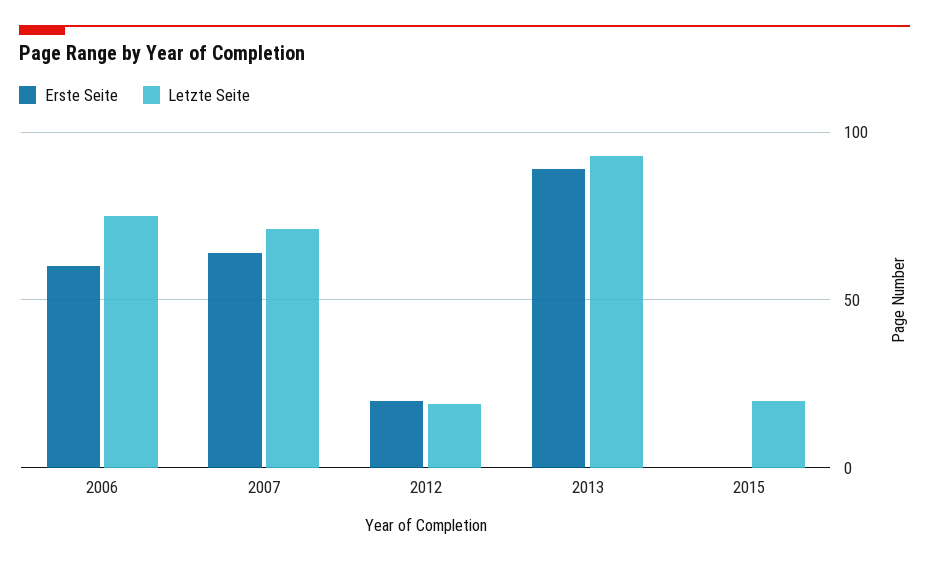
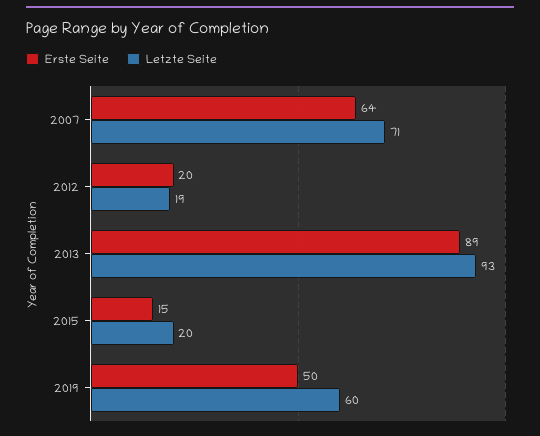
Erste Seite, 2006: 60 -> none
Letzte Seite, 2006: 75 -> none
Erste Seite, 2015: 0 -> 15
Erste Seite, 2019: none -> 50
Letzte Seite, 2019: none -> 60

